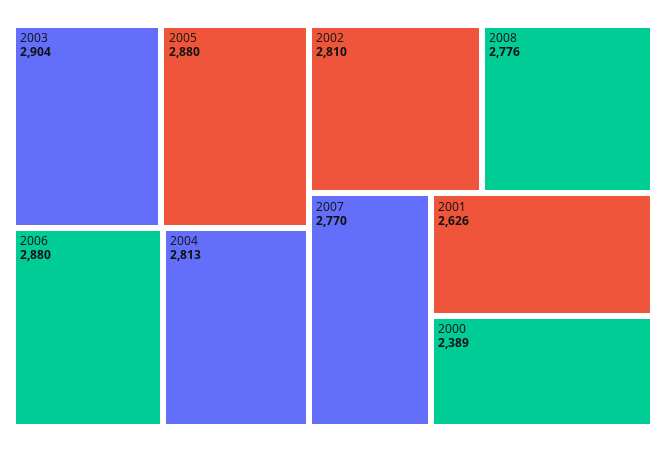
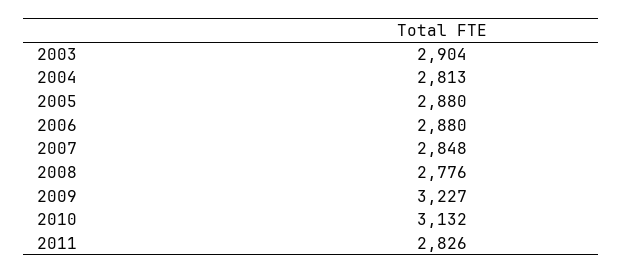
2002: 2810 -> none
2007: 2770 -> 2848
2001: 2626 -> none
2000: 2389 -> none
2009: none -> 3227
2010: none -> 3132
2011: none -> 2826

